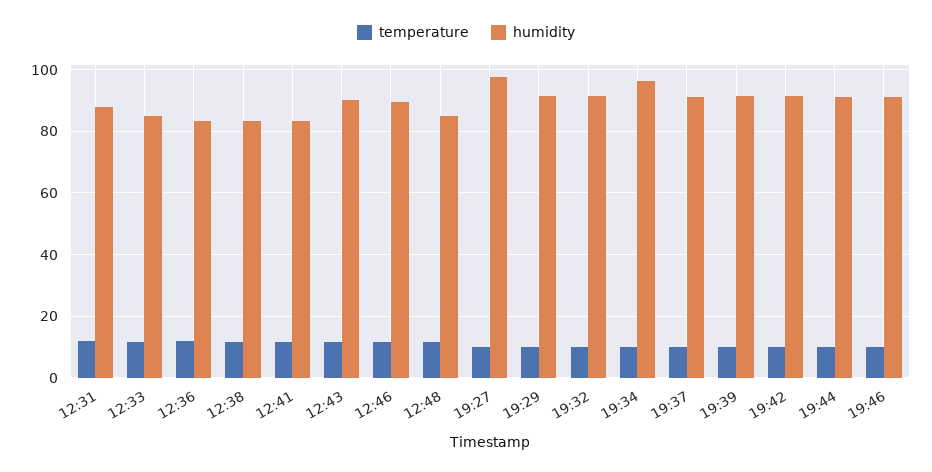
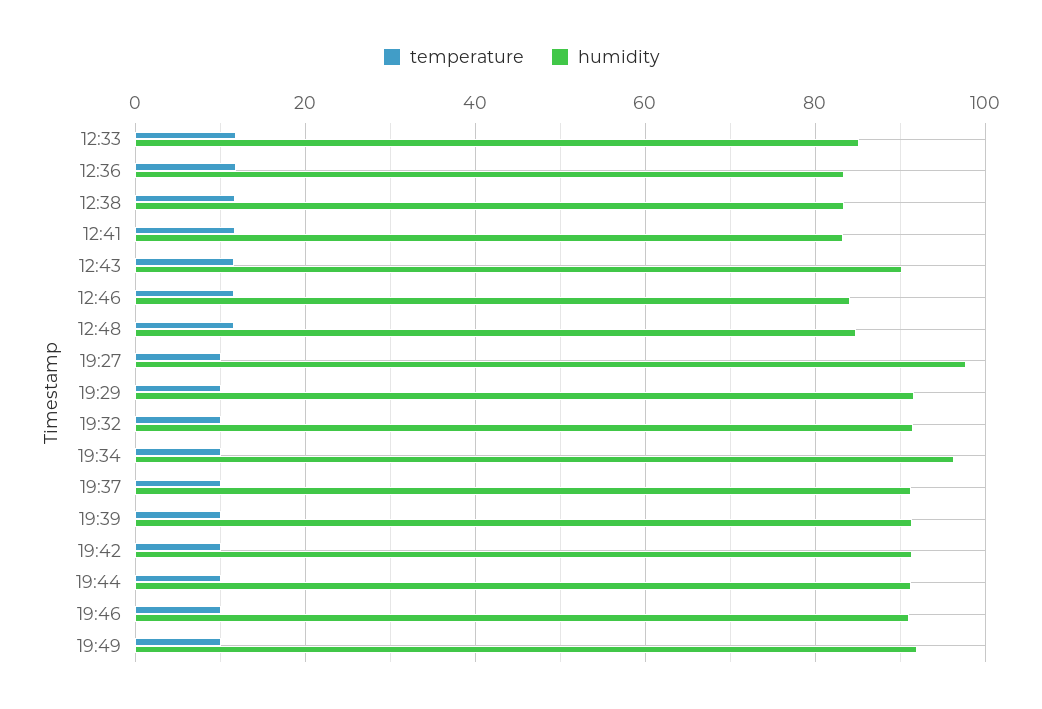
temperature, 12:31: 12 -> none
humidity, 12:31: 88 -> none
humidity, 12:46: 90 -> 84
temperature, 19:49: none -> 10
humidity, 19:49: none -> 92

